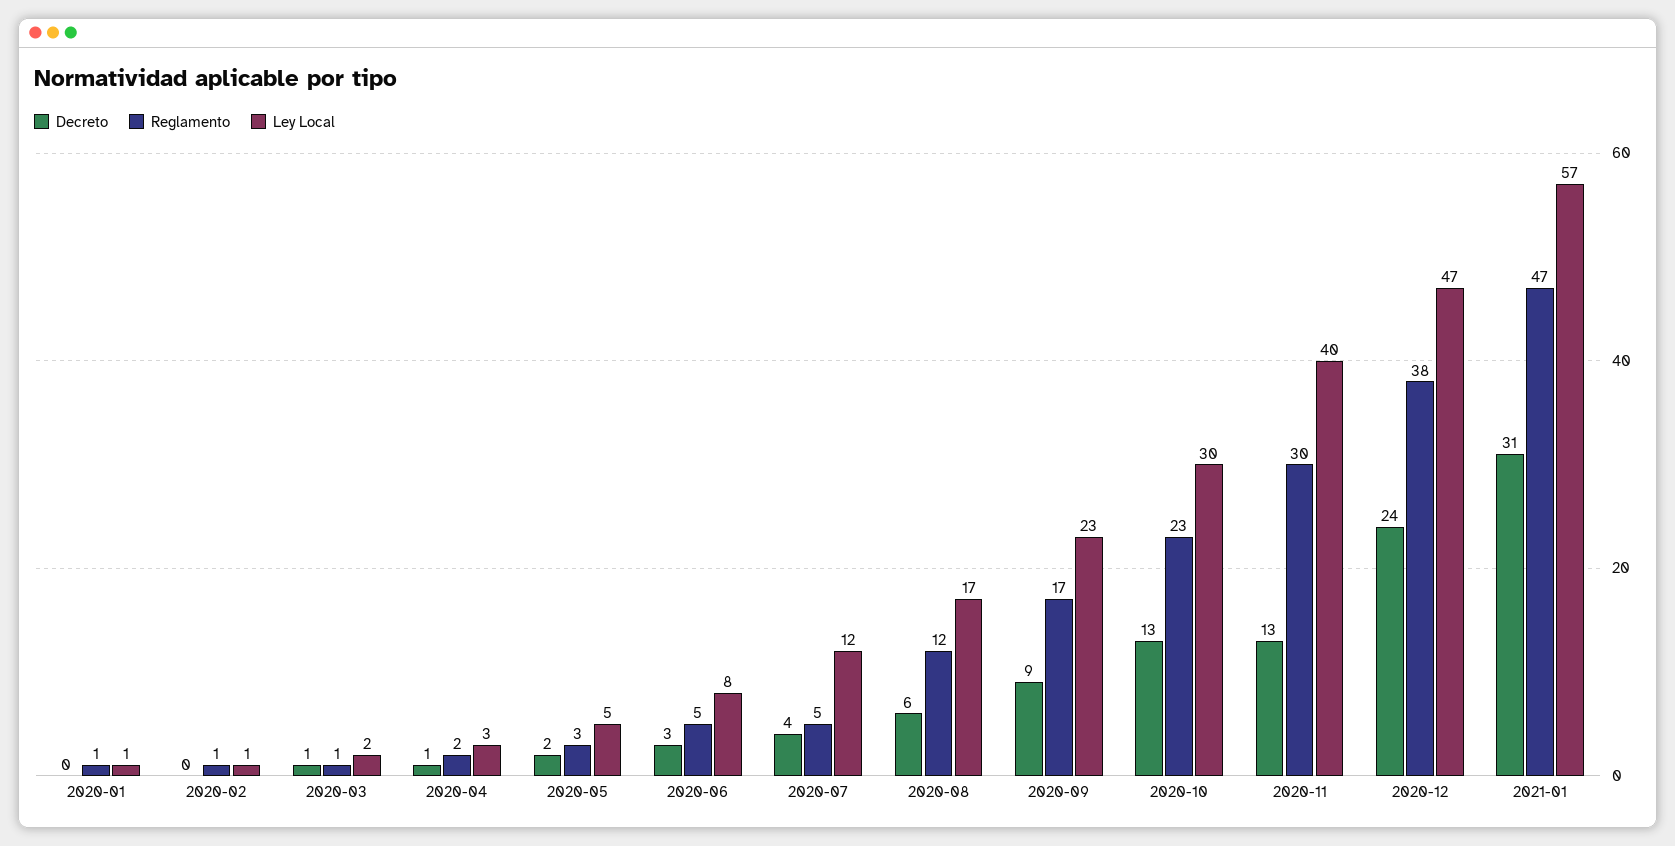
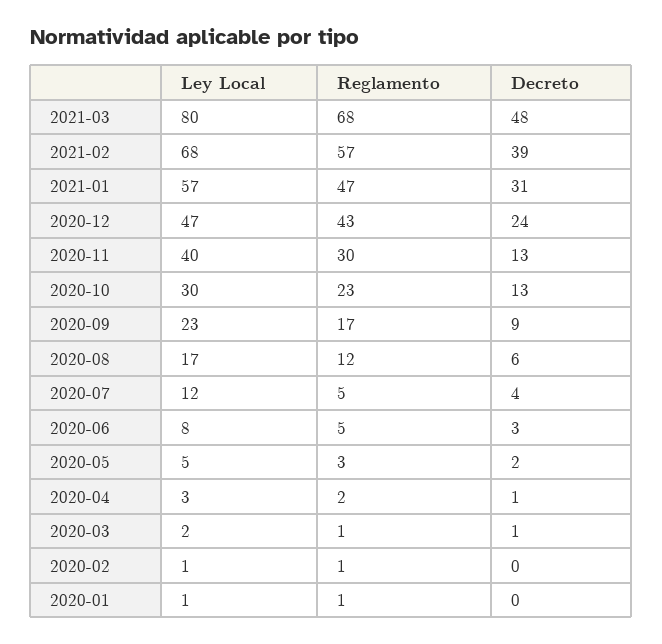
Reglamento, 2020-12: 38 -> 43
Ley Local, 2021-03: none -> 80
Reglamento, 2021-03: none -> 68
Decreto, 2021-03: none -> 48
Ley Local, 2021-02: none -> 68
Reglamento, 2021-02: none -> 57
Decreto, 2021-02: none -> 39

